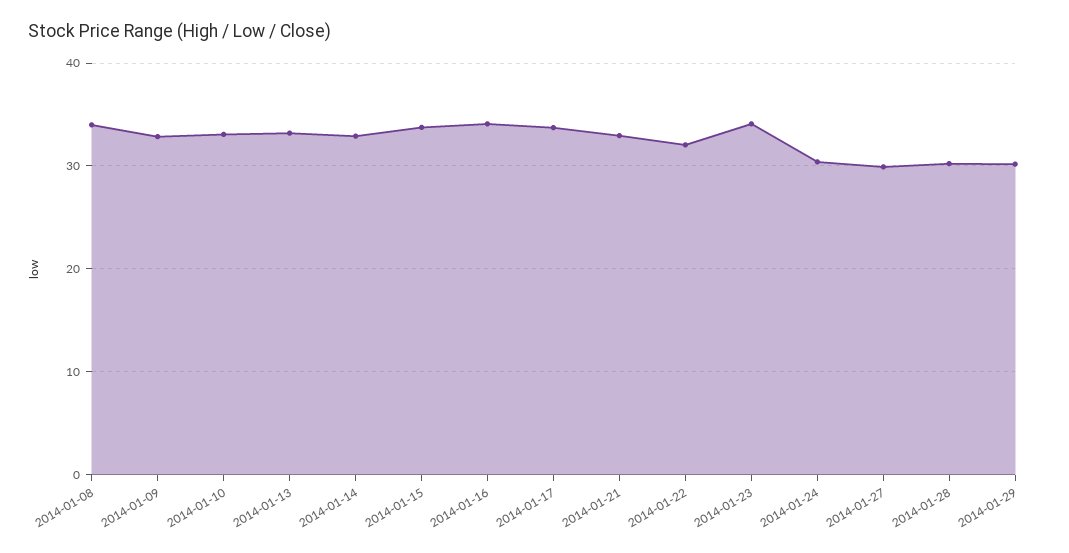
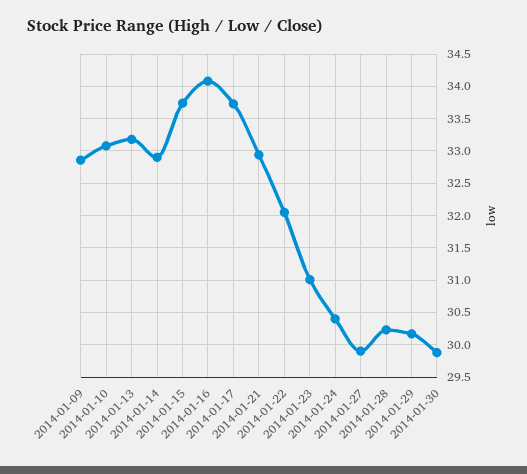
2014-01-08: 34 -> none
2014-01-23: 34 -> 31
2014-01-30: none -> 29.9

